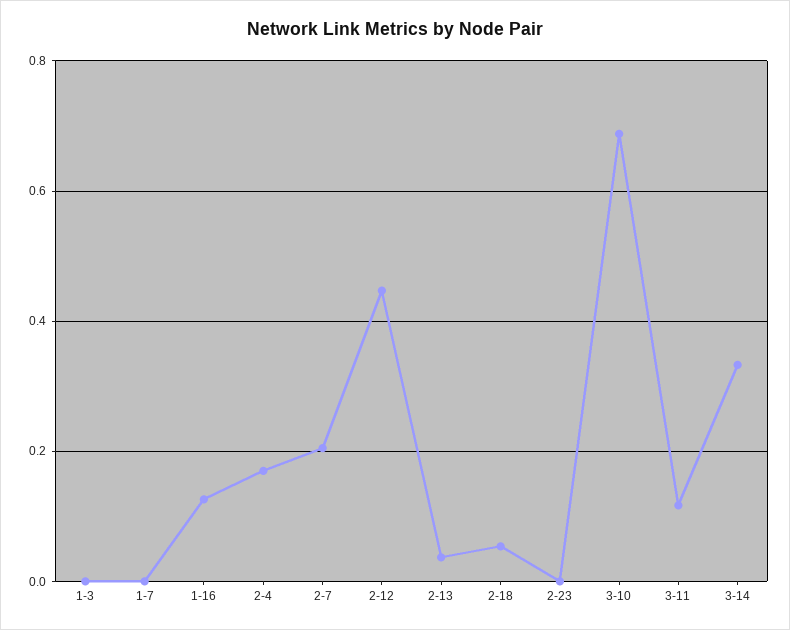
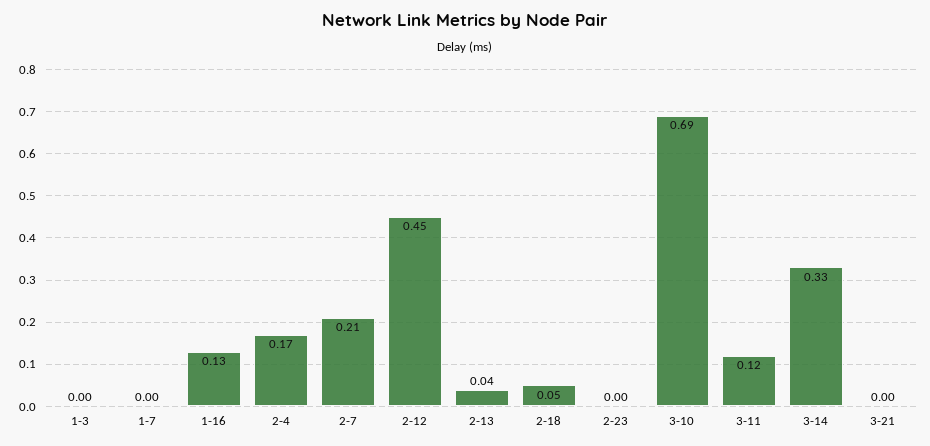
3-21: none -> 0

